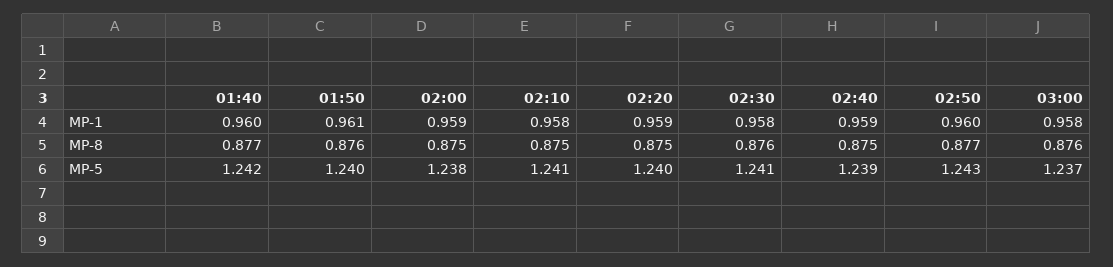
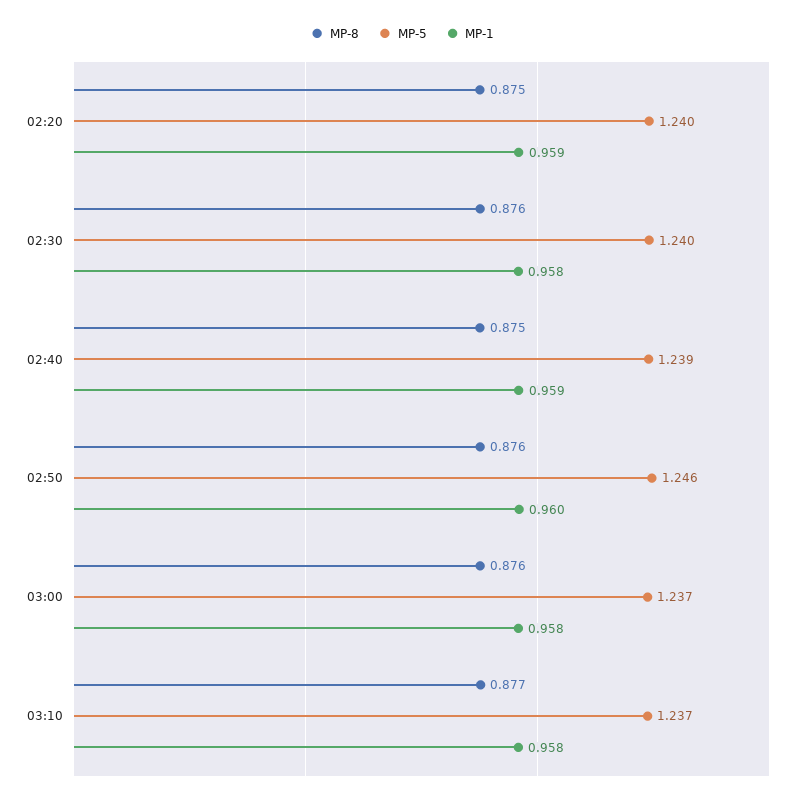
MP-1, 01:40: 0.96 -> none
MP-1, 01:50: 0.961 -> none
MP-1, 02:00: 0.959 -> none
MP-1, 02:10: 0.958 -> none
MP-8, 01:40: 0.877 -> none
MP-8, 01:50: 0.876 -> none
MP-8, 02:00: 0.875 -> none
MP-8, 02:10: 0.875 -> none
MP-8, 02:50: 0.877 -> 0.876
MP-5, 01:40: 1.242 -> none
MP-5, 01:50: 1.24 -> none
MP-5, 02:00: 1.238 -> none
MP-5, 02:10: 1.241 -> none
MP-5, 02:30: 1.241 -> 1.24
MP-5, 02:50: 1.243 -> 1.246
MP-8, 03:10: none -> 0.877
MP-5, 03:10: none -> 1.237
MP-1, 03:10: none -> 0.958

